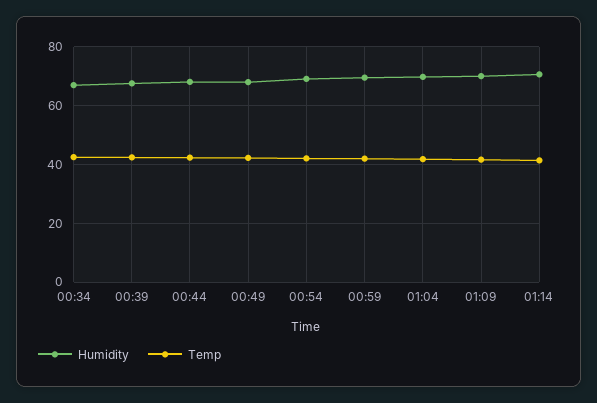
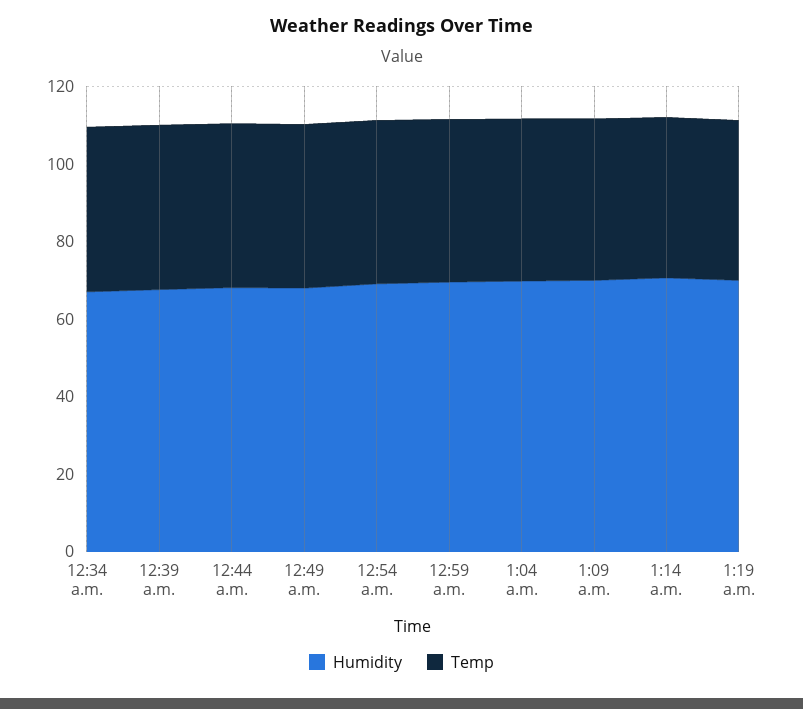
Humidity, 1:19 a.m.: none -> 70
Temp, 1:19 a.m.: none -> 40

